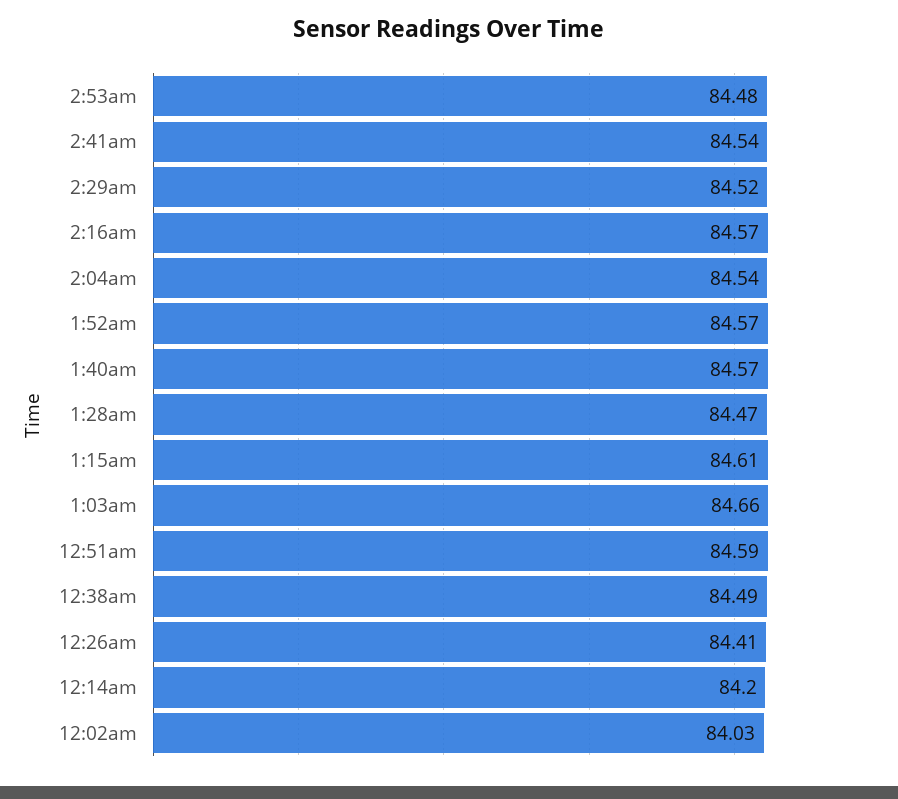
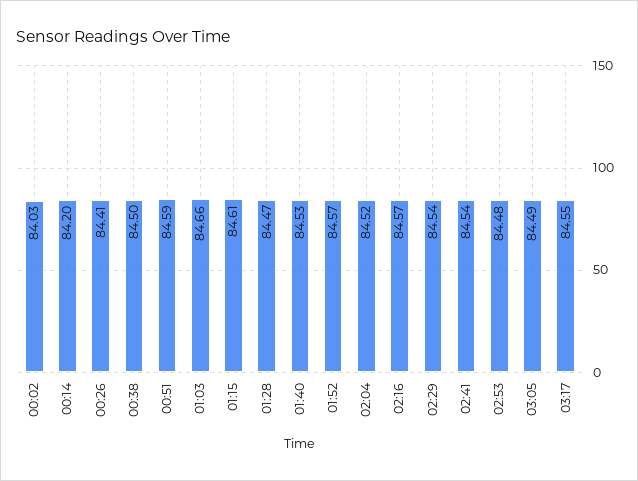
2:29am: 84.52 -> 84.54
2:04am: 84.54 -> 84.52
1:40am: 84.57 -> 84.53
12:38am: 84.49 -> 84.5
03:05: none -> 84.49
03:17: none -> 84.55

